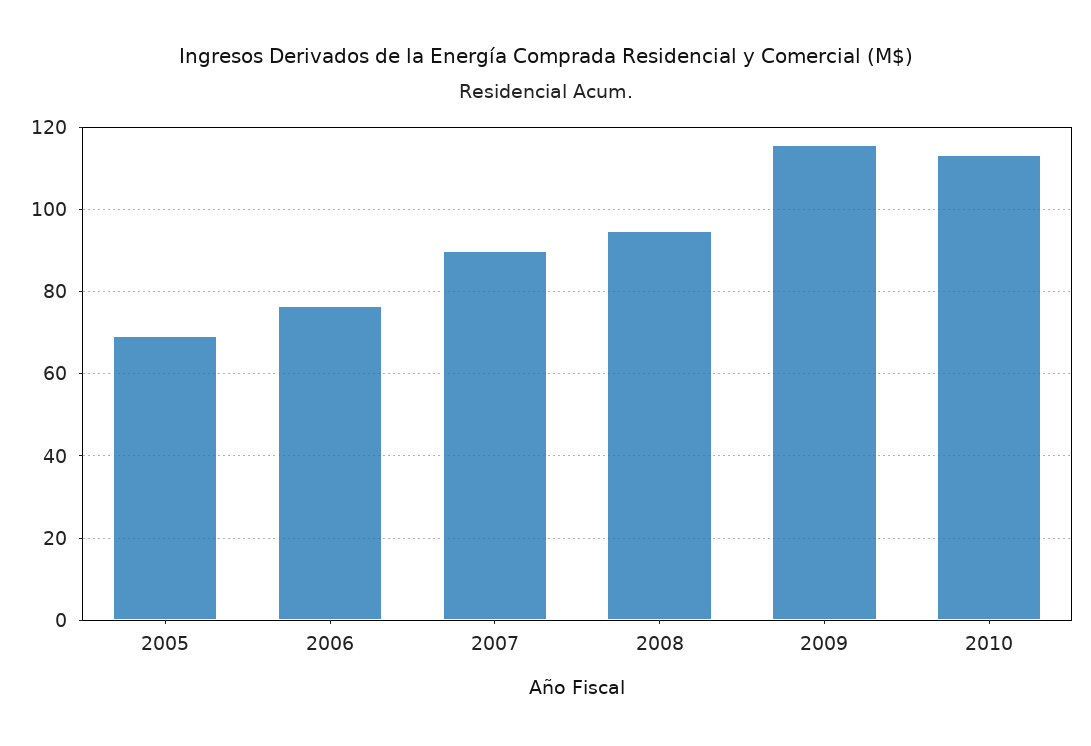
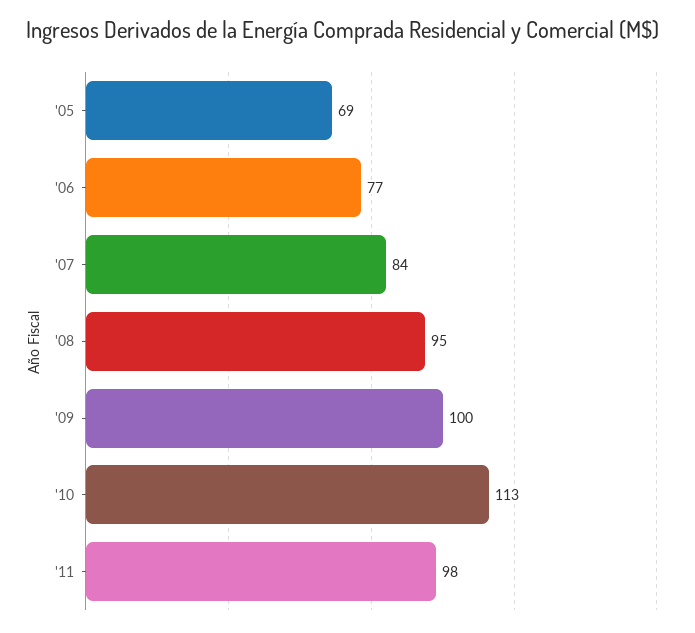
2007: 90 -> 84
2009: 116 -> 100
'11: none -> 98

